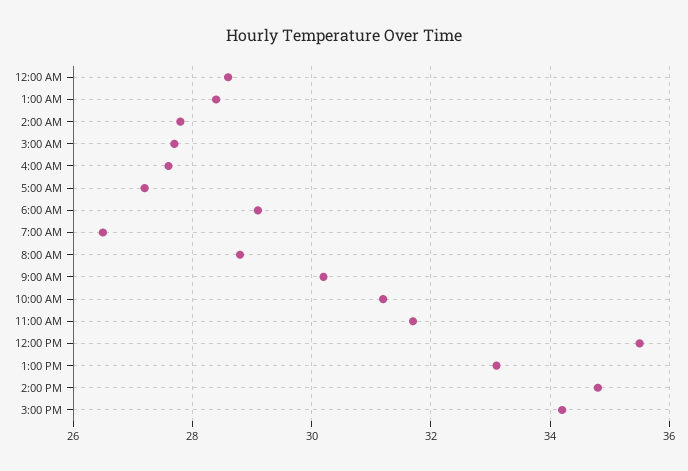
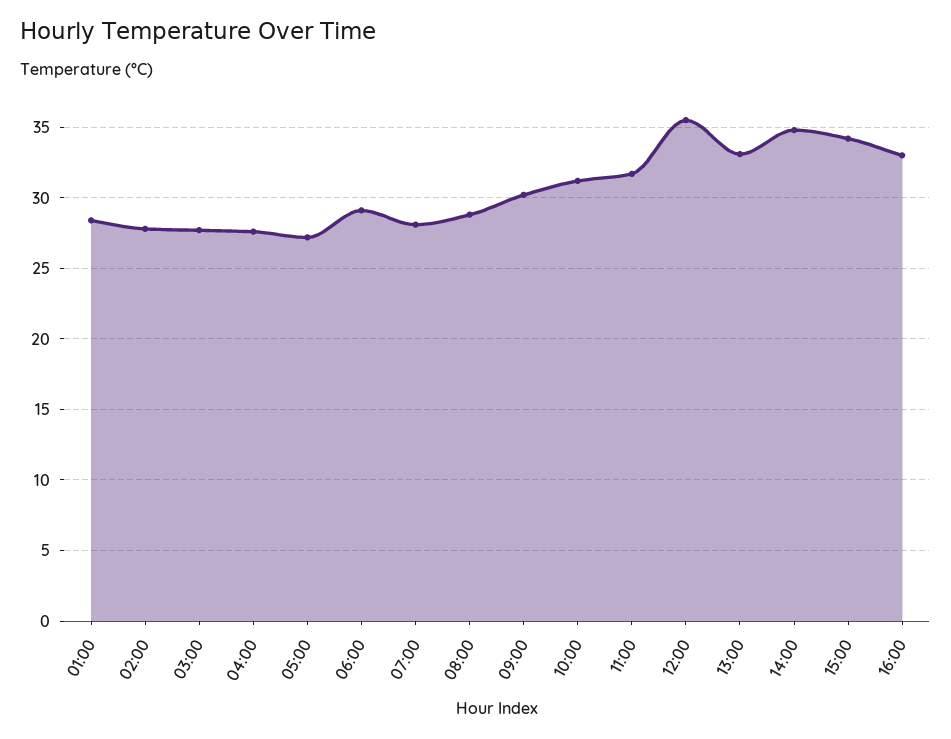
12:00 AM: 28.5 -> none
7:00 AM: 26.5 -> 28
16:00: none -> 33

